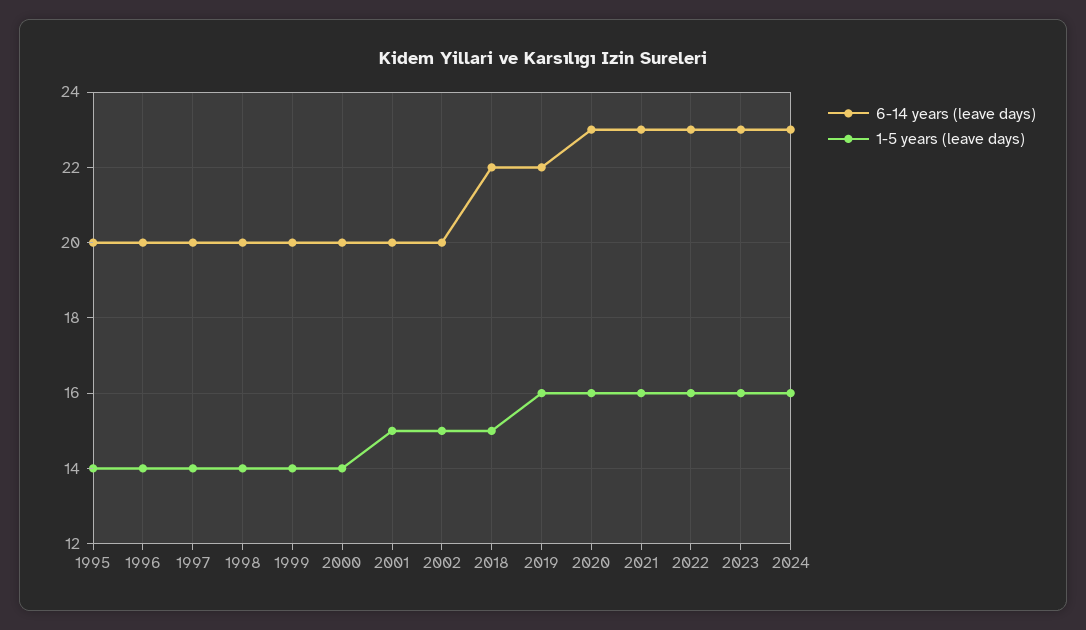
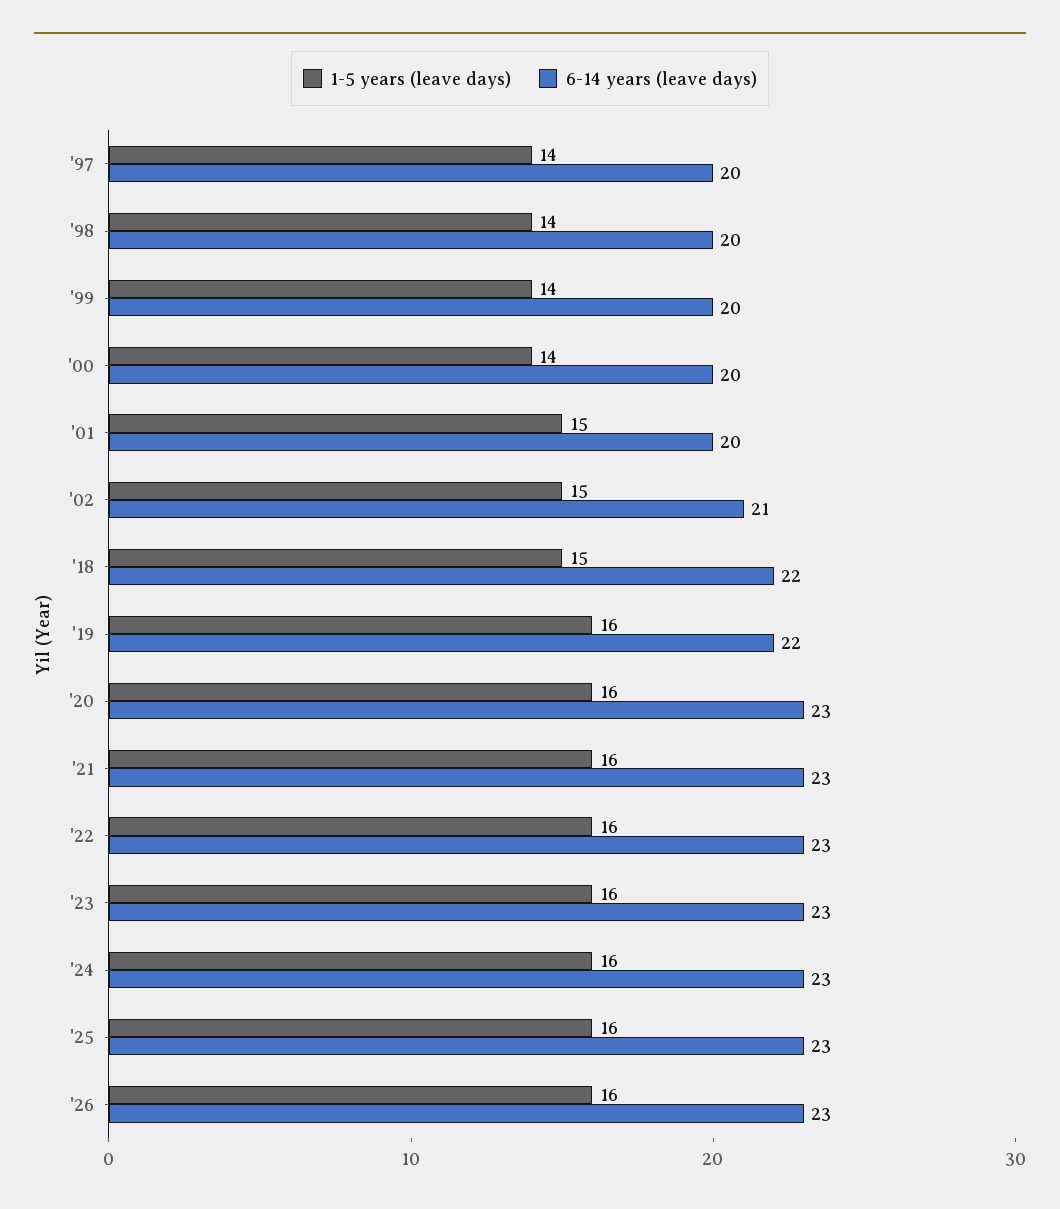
6-14 years (leave days), 1995: 20 -> none
1-5 years (leave days), 1995: 14 -> none
6-14 years (leave days), 1996: 20 -> none
1-5 years (leave days), 1996: 14 -> none
6-14 years (leave days), 2002: 20 -> 21
1-5 years (leave days), '25: none -> 16
6-14 years (leave days), '25: none -> 23
1-5 years (leave days), '26: none -> 16
6-14 years (leave days), '26: none -> 23

